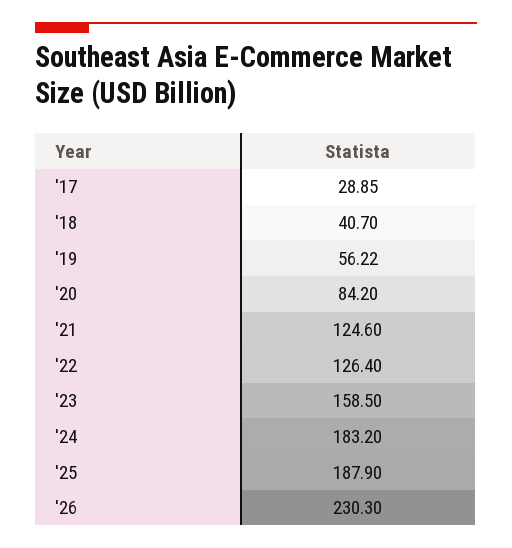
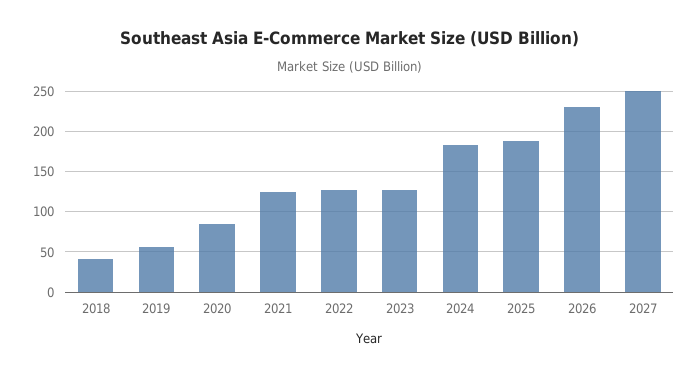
'17: 28.85 -> none
'23: 158.5 -> 130
2027: none -> 250

